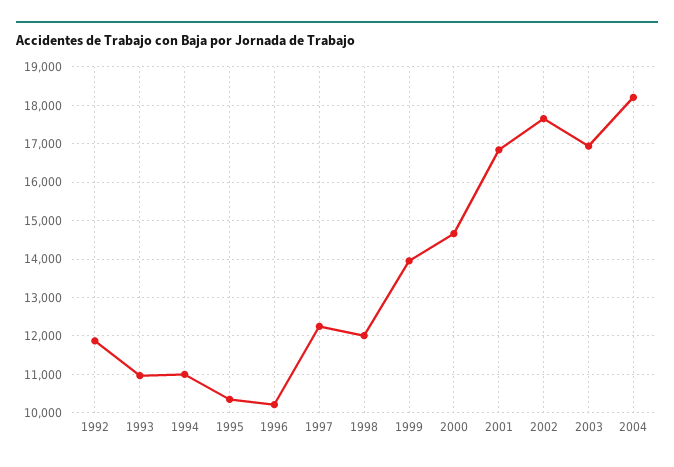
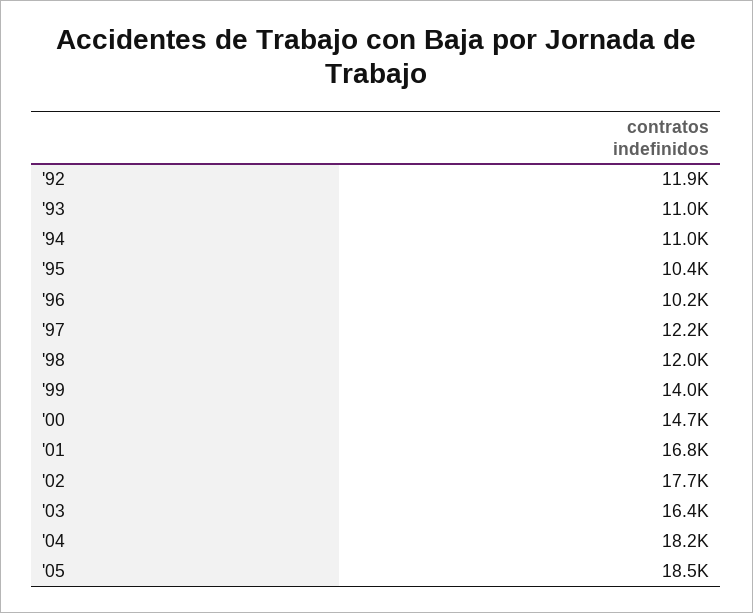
2003: 17000 -> 16400
'05: none -> 18500

